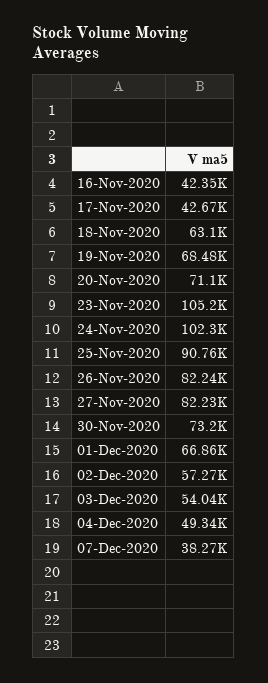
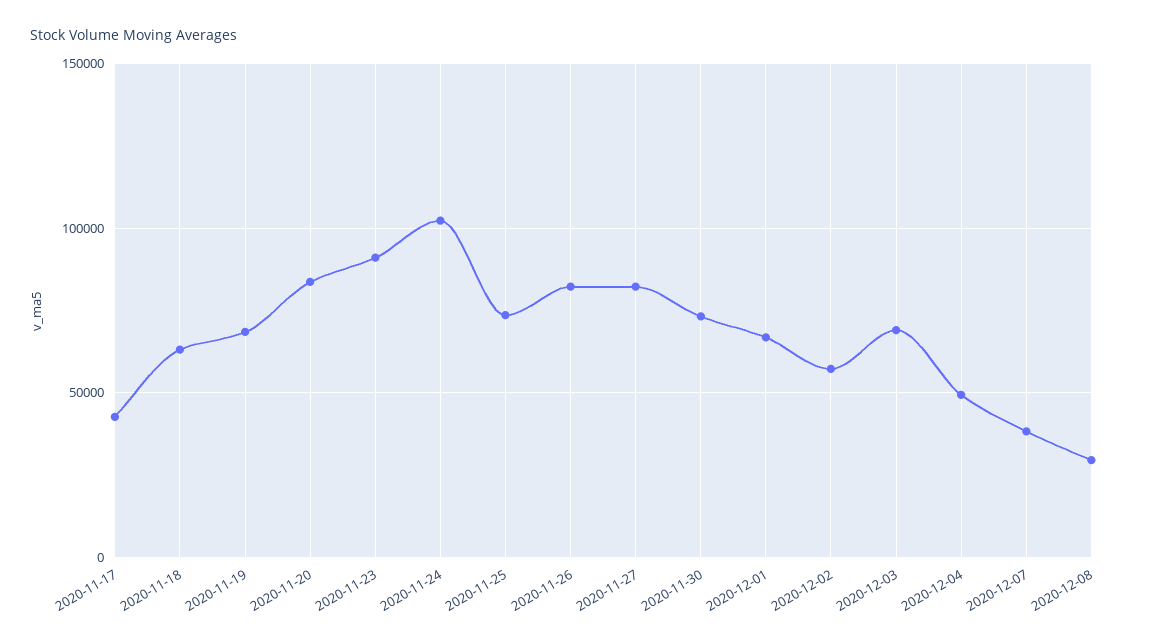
16-Nov-2020: 42350 -> none
20-Nov-2020: 71100 -> 85000
23-Nov-2020: 105200 -> 90000
25-Nov-2020: 90760 -> 75000
03-Dec-2020: 54040 -> 70000
2020-12-08: none -> 30000

